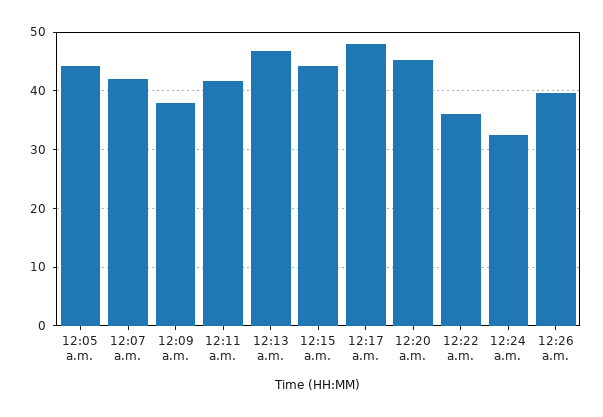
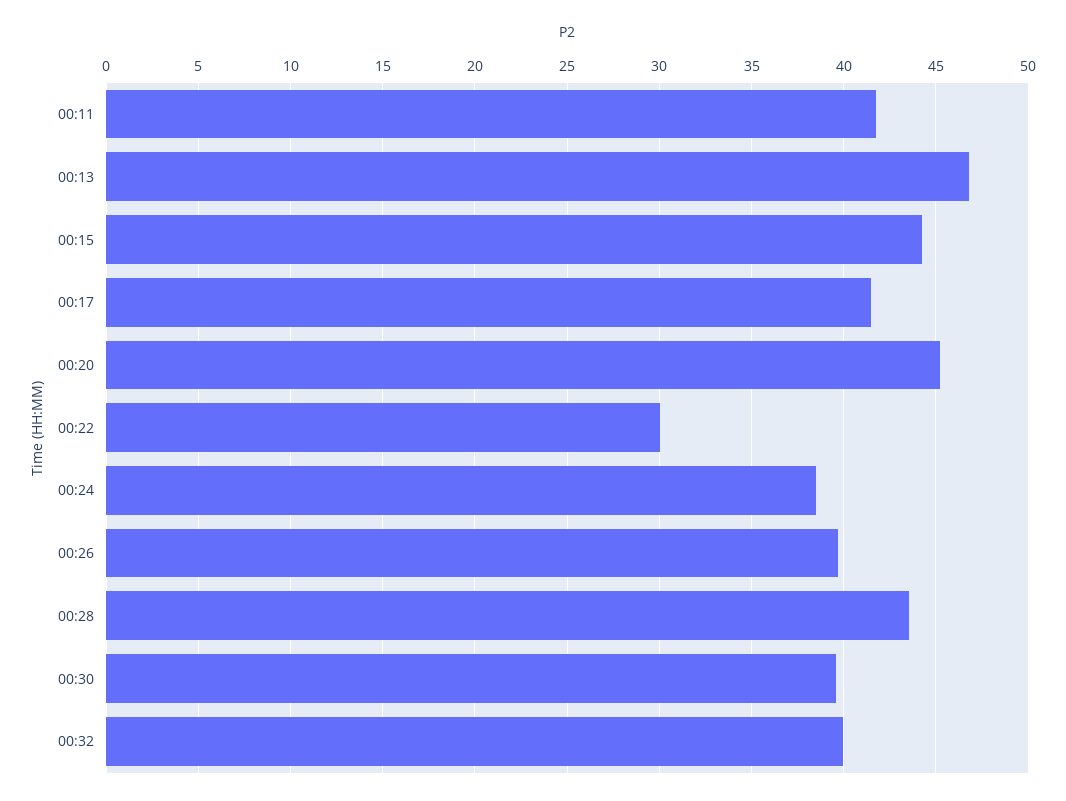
12:05 a.m.: 44 -> none
12:07 a.m.: 42 -> none
12:09 a.m.: 38 -> none
12:17 a.m.: 48 -> 41.5
12:22 a.m.: 36 -> 30
12:24 a.m.: 32 -> 38.5
00:28: none -> 43.5
00:30: none -> 39.5
00:32: none -> 40

